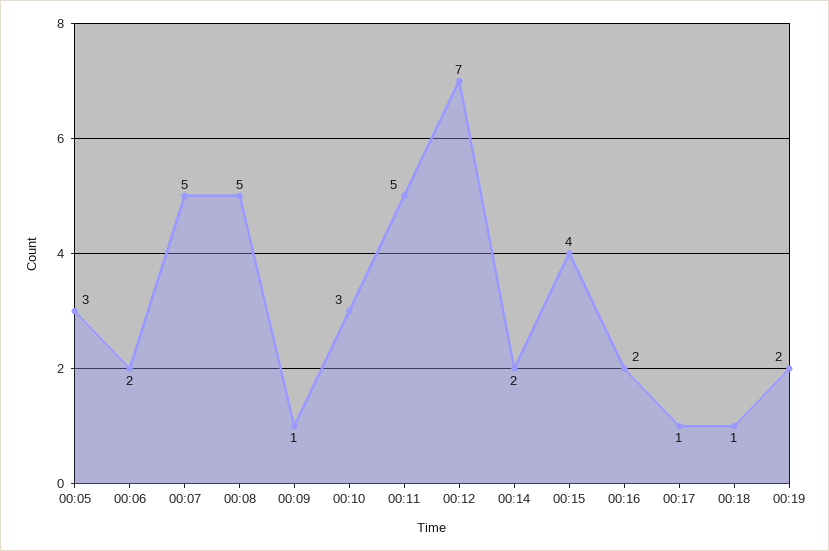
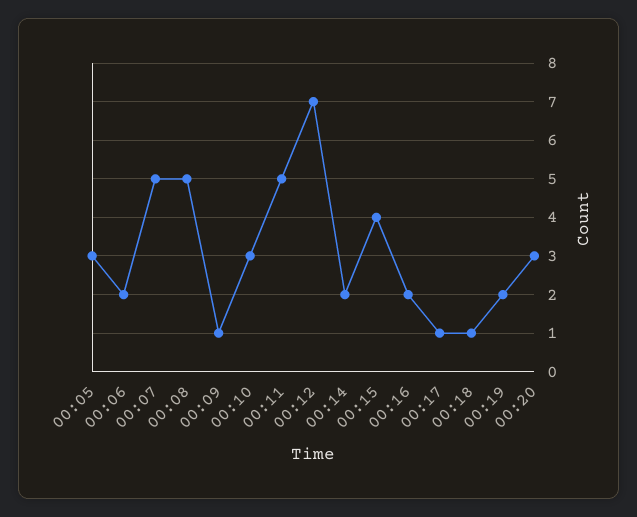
00:20: none -> 3

